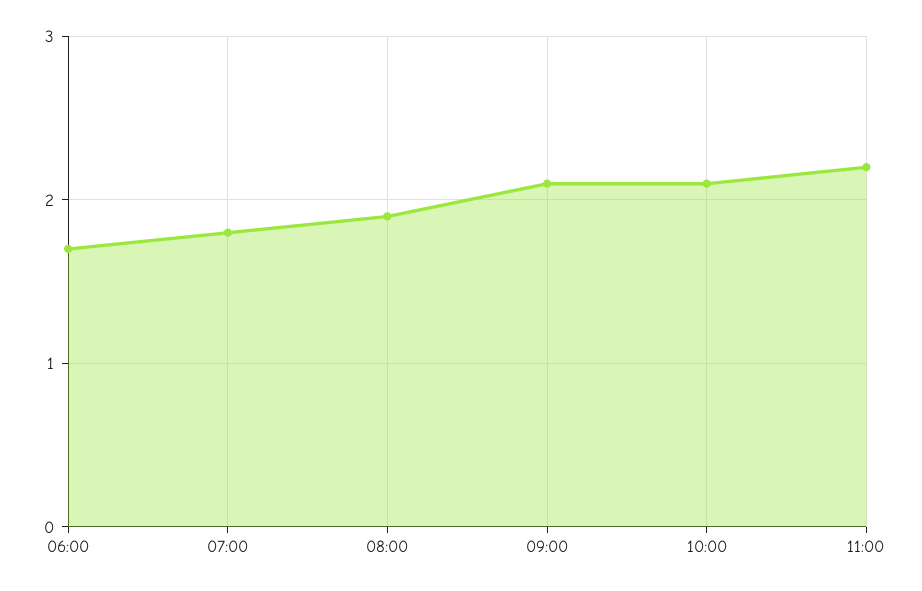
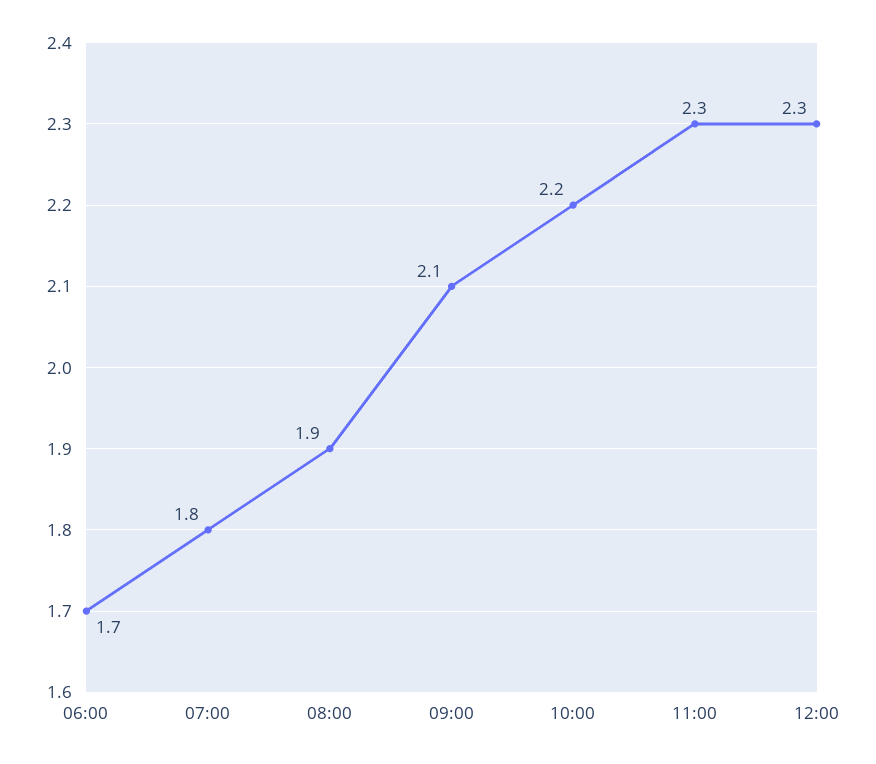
10:00: 2.1 -> 2.2
11:00: 2.2 -> 2.3
12:00: none -> 2.3

